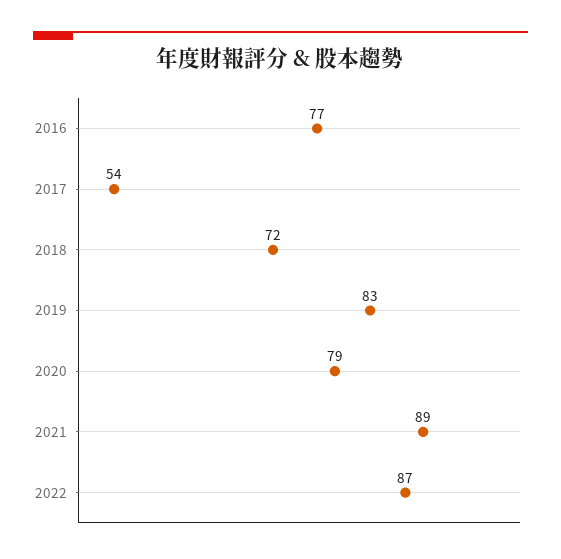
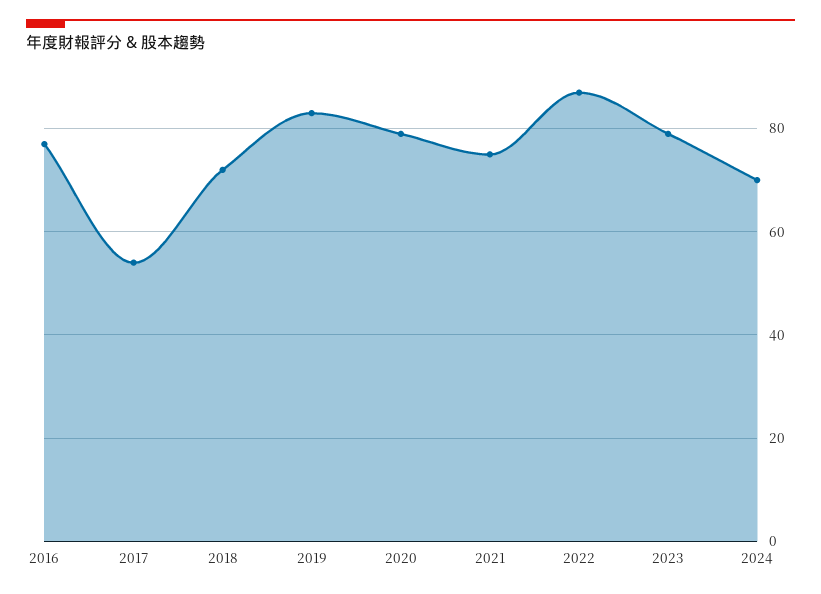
2021: 89 -> 75
2023: none -> 80
2024: none -> 70

